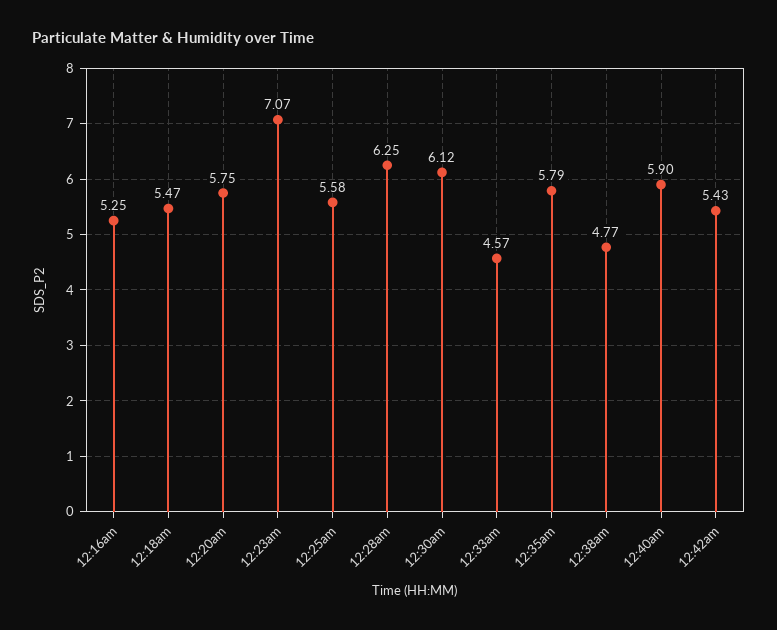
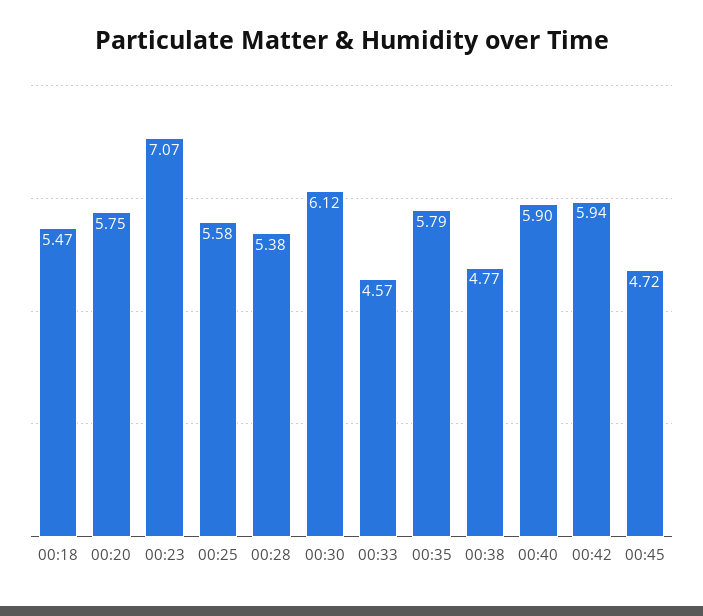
12:16am: 5.25 -> none
12:28am: 6.25 -> 5.38
12:42am: 5.43 -> 5.94
00:45: none -> 4.72

